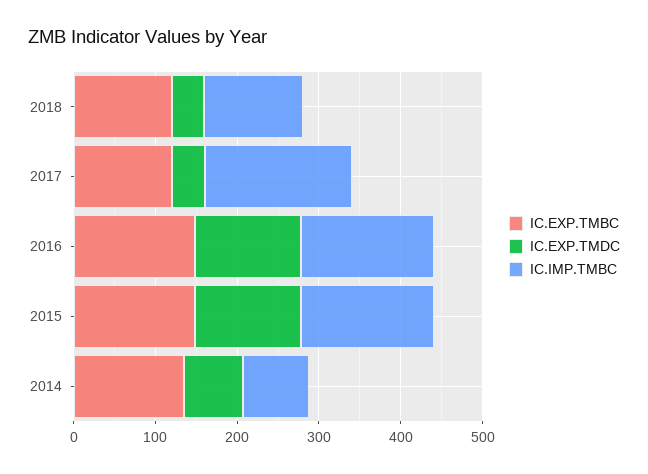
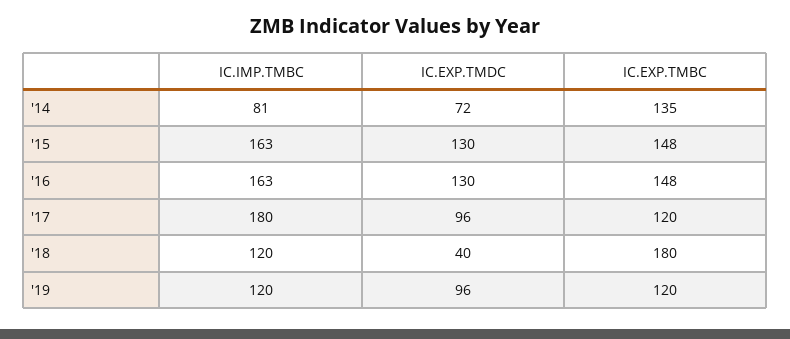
IC.EXP.TMBC, 2018: 120 -> 180
IC.EXP.TMDC, 2017: 40 -> 96
IC.IMP.TMBC, '19: none -> 120
IC.EXP.TMDC, '19: none -> 96
IC.EXP.TMBC, '19: none -> 120

